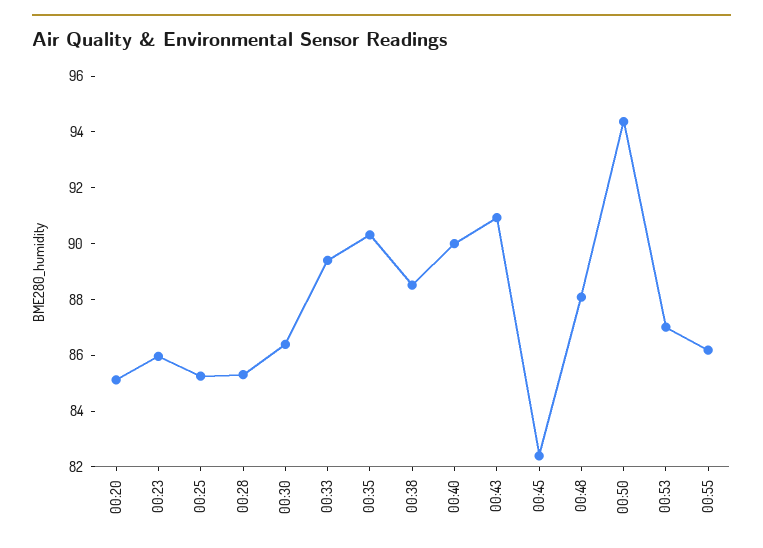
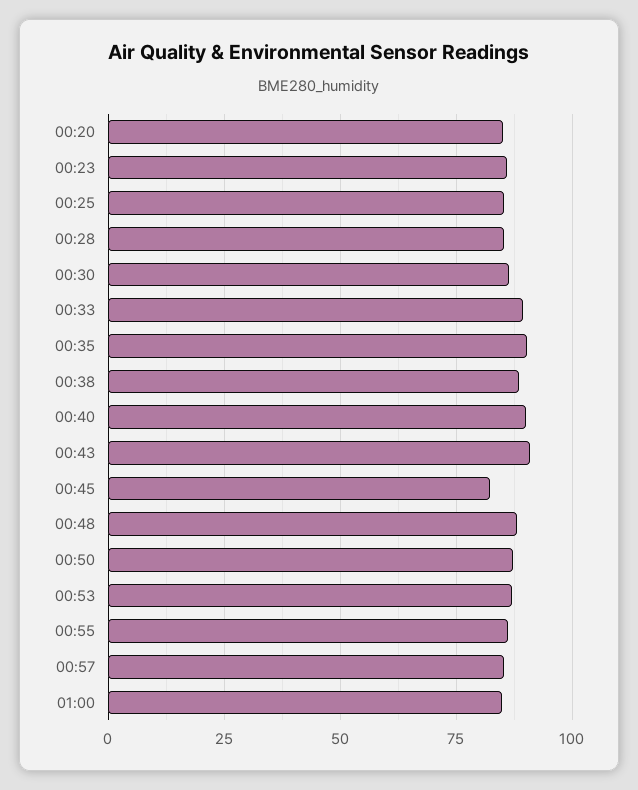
00:50: 94.5 -> 87.5
00:57: none -> 85
01:00: none -> 85

